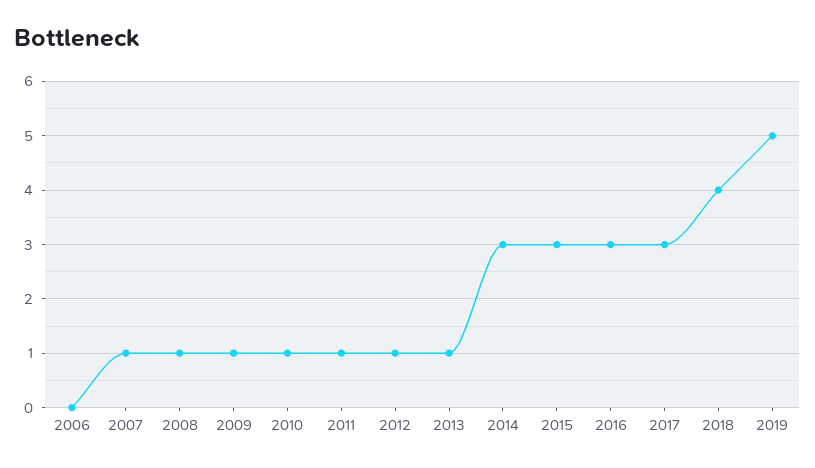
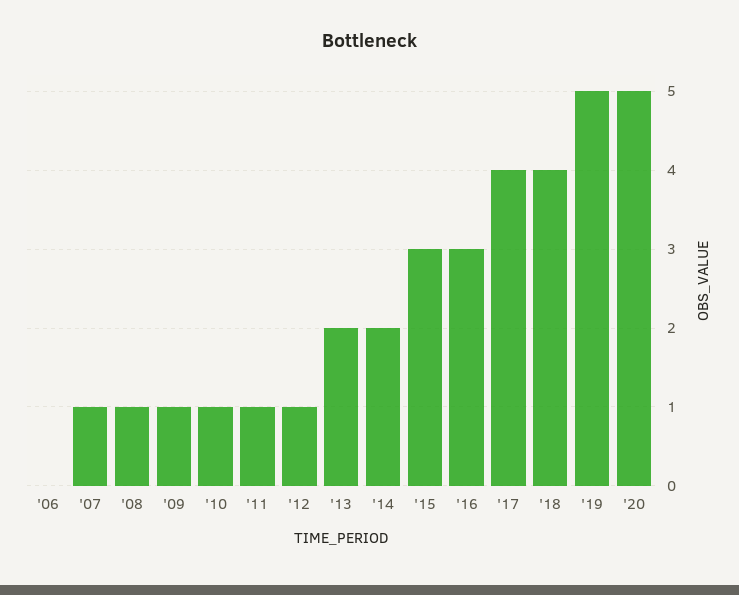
2013: 1 -> 2
2014: 3 -> 2
2017: 3 -> 4
'20: none -> 5

